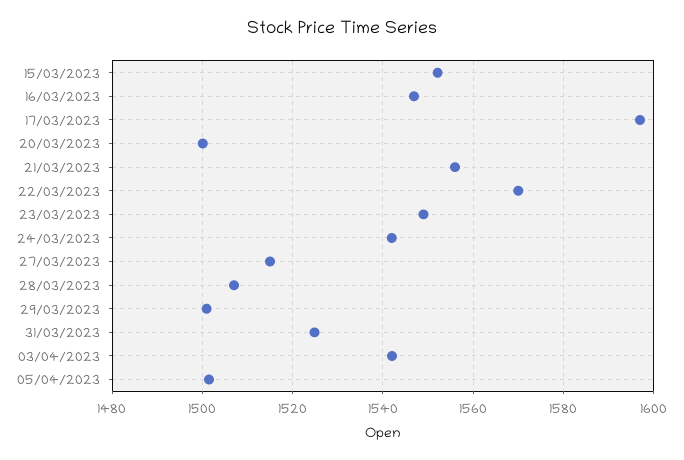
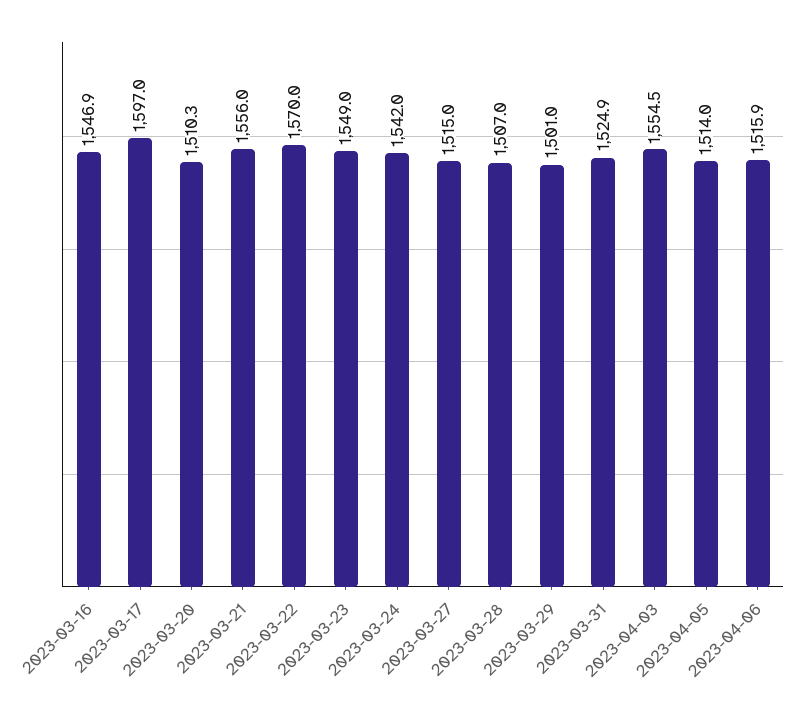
15/03/2023: 1552 -> none
20/03/2023: 1500 -> 1510.3
03/04/2023: 1542 -> 1554.5
05/04/2023: 1502 -> 1514
2023-04-06: none -> 1515.9

